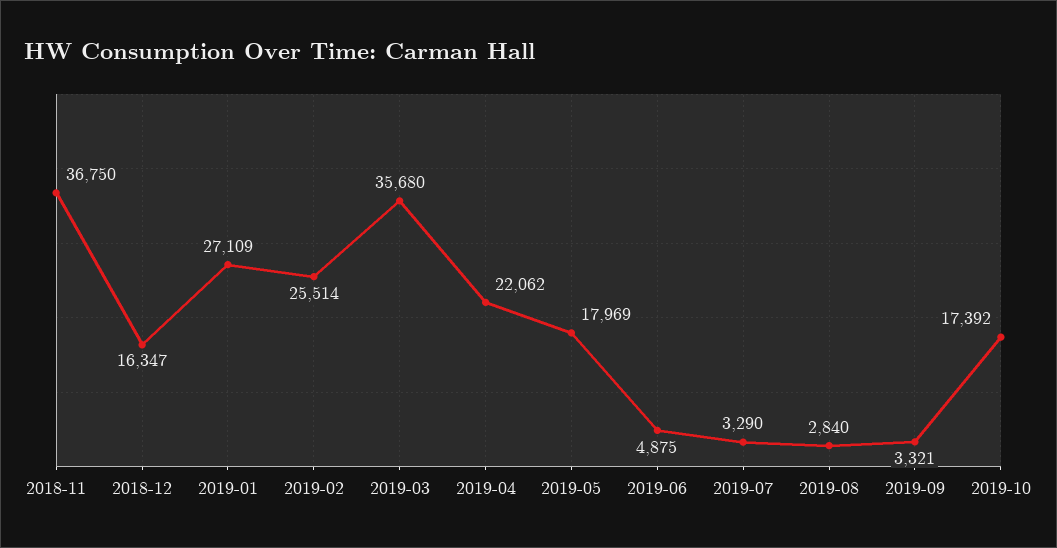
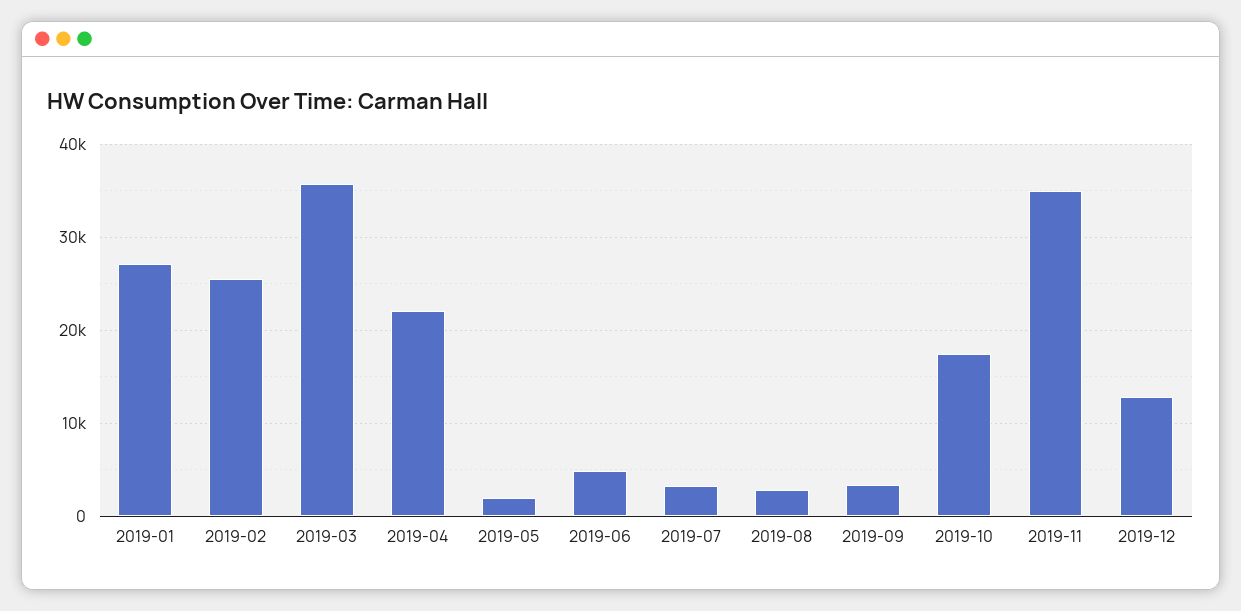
2018-11: 36750 -> none
2018-12: 16347 -> none
2019-05: 17969 -> 2000
2019-11: none -> 35000
2019-12: none -> 13000

